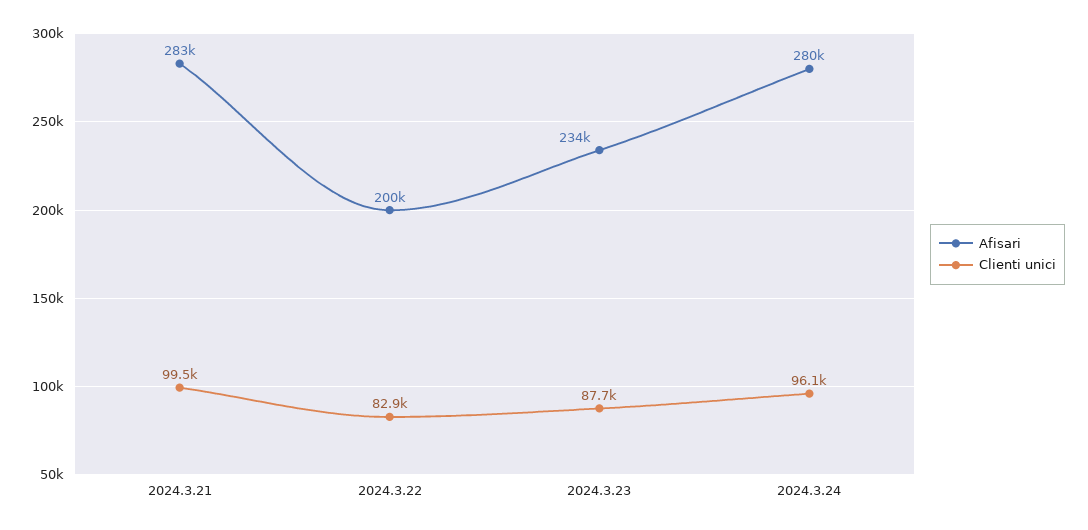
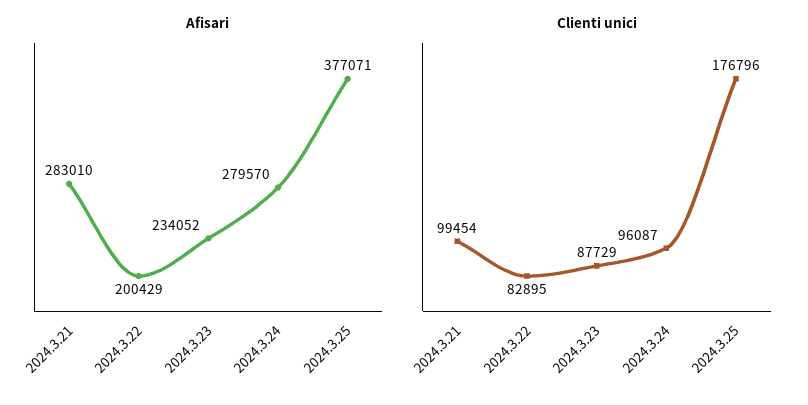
Afisari, 2024.3.25: none -> 377071
Clienti unici, 2024.3.25: none -> 176796

